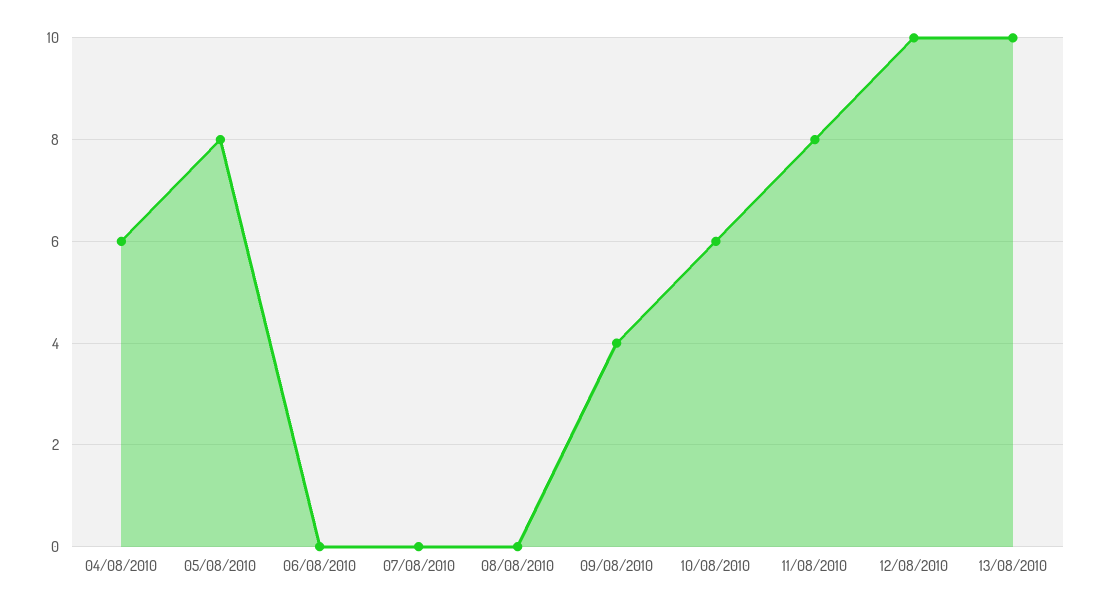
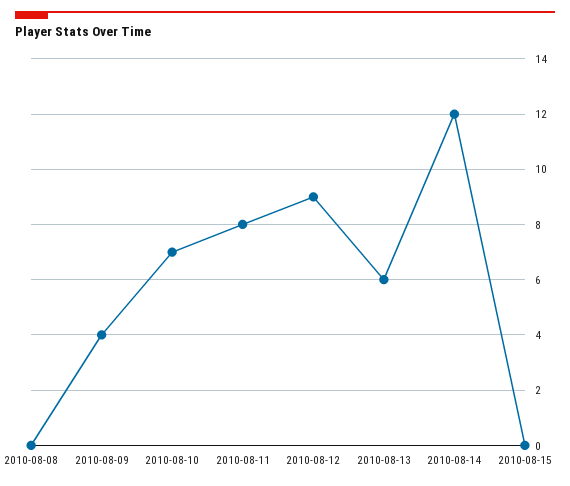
04/08/2010: 6 -> none
05/08/2010: 8 -> none
06/08/2010: 0 -> none
07/08/2010: 0 -> none
10/08/2010: 6 -> 7
12/08/2010: 10 -> 9
13/08/2010: 10 -> 6
2010-08-14: none -> 12
2010-08-15: none -> 0

